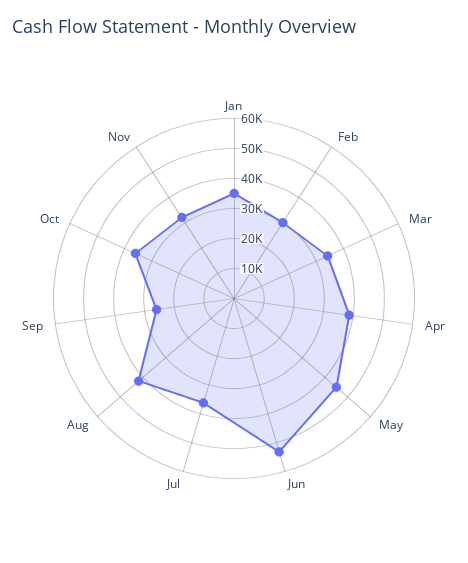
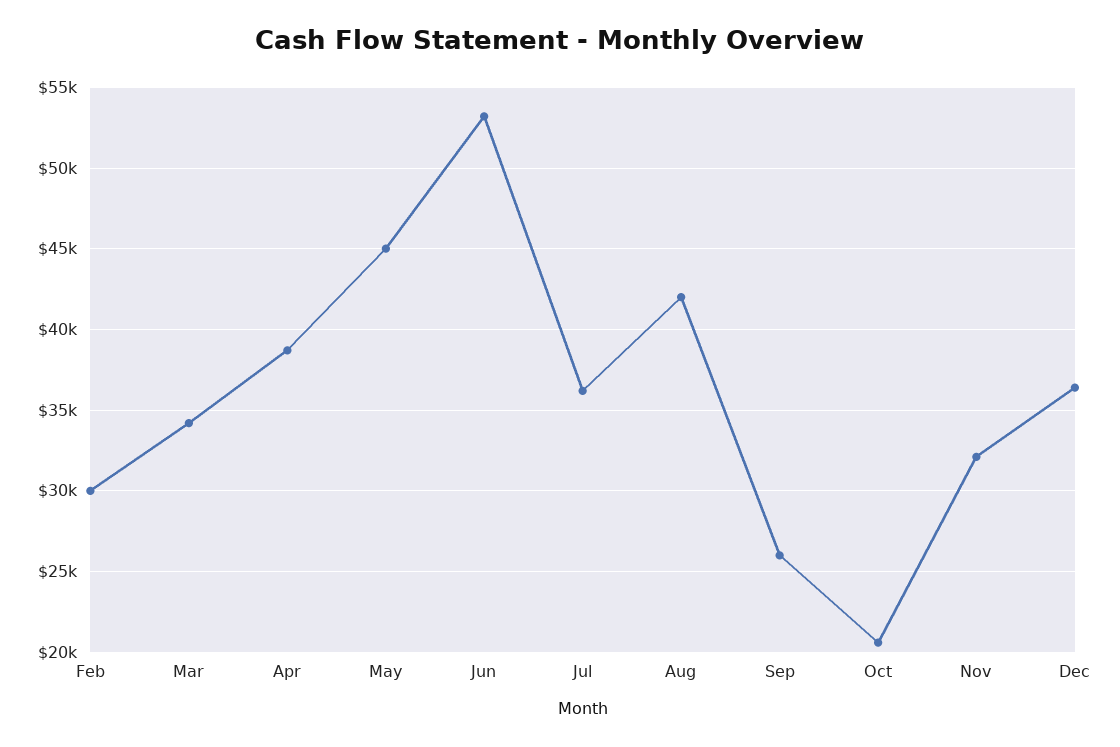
Jan: 35000 -> none
Oct: 35000 -> 20500
Dec: none -> 36500

